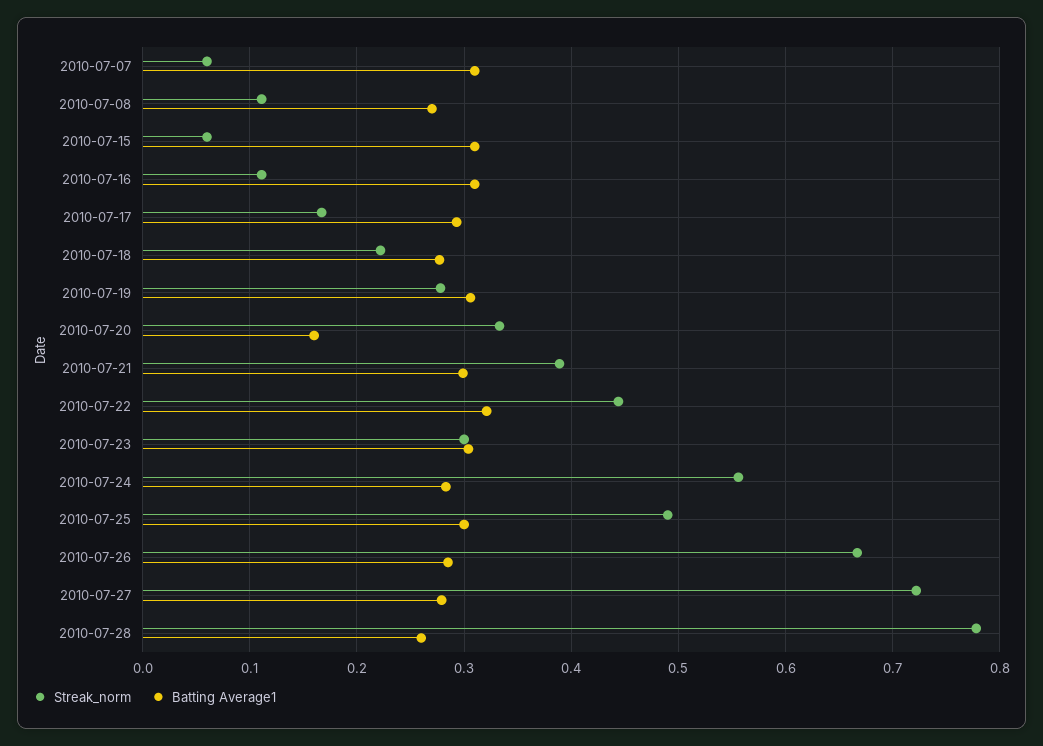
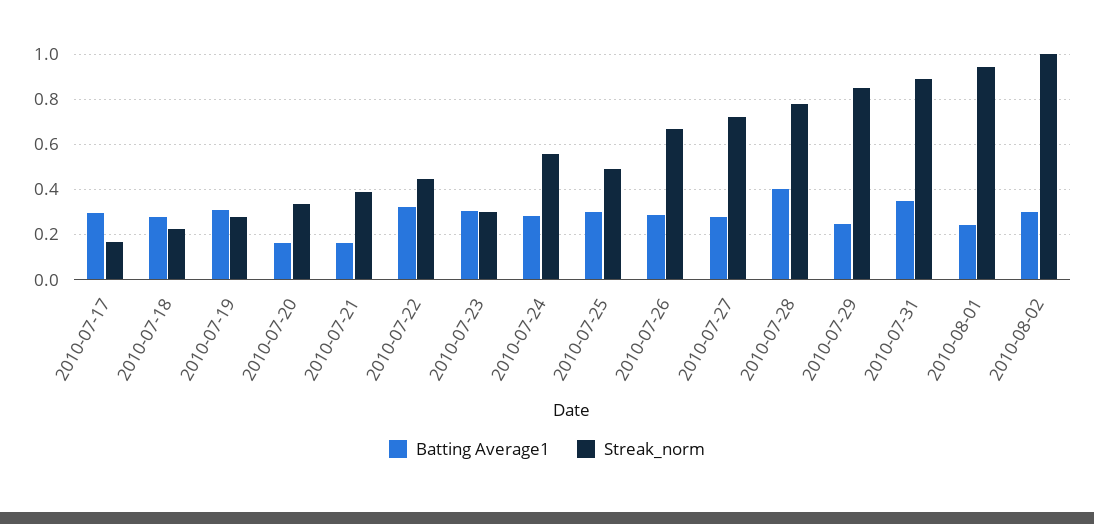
Streak_norm, 2010-07-07: 0.06 -> none
Batting Average1, 2010-07-07: 0.31 -> none
Streak_norm, 2010-07-08: 0.11 -> none
Batting Average1, 2010-07-08: 0.27 -> none
Streak_norm, 2010-07-15: 0.06 -> none
Batting Average1, 2010-07-15: 0.31 -> none
Streak_norm, 2010-07-16: 0.11 -> none
Batting Average1, 2010-07-16: 0.31 -> none
Batting Average1, 2010-07-21: 0.3 -> 0.15
Batting Average1, 2010-07-28: 0.26 -> 0.4
Batting Average1, 2010-07-29: none -> 0.25
Streak_norm, 2010-07-29: none -> 0.85
Batting Average1, 2010-07-31: none -> 0.35
Streak_norm, 2010-07-31: none -> 0.9
Batting Average1, 2010-08-01: none -> 0.25
Streak_norm, 2010-08-01: none -> 0.95
Batting Average1, 2010-08-02: none -> 0.3
Streak_norm, 2010-08-02: none -> 1

